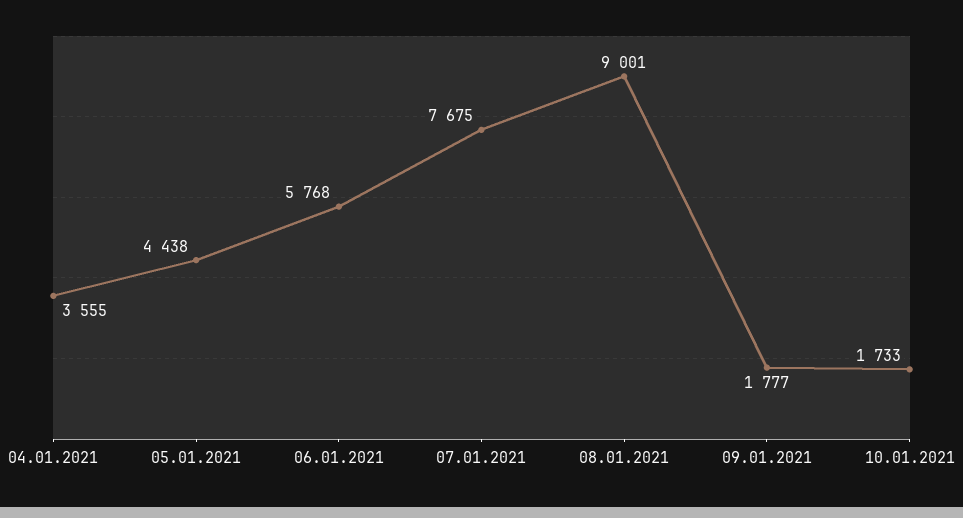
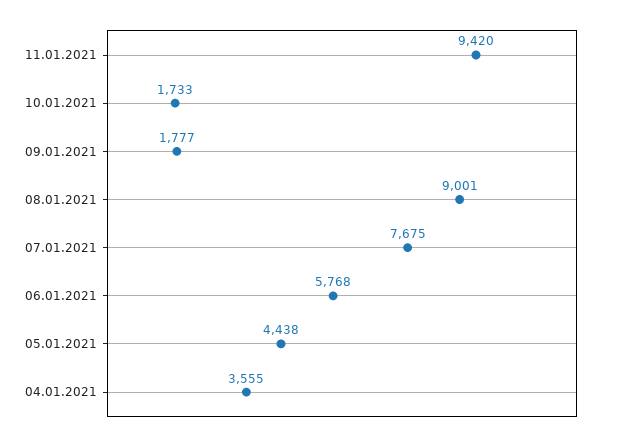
11.01.2021: none -> 9420

